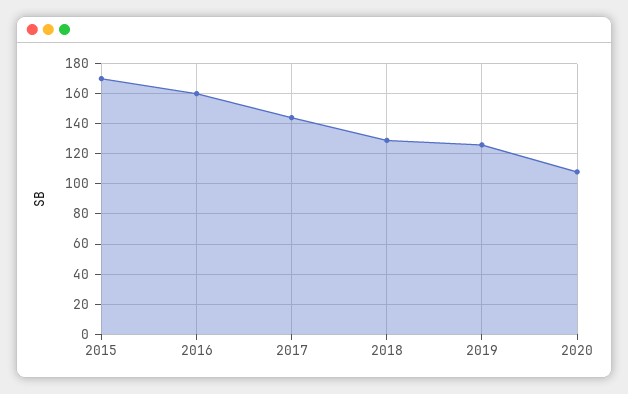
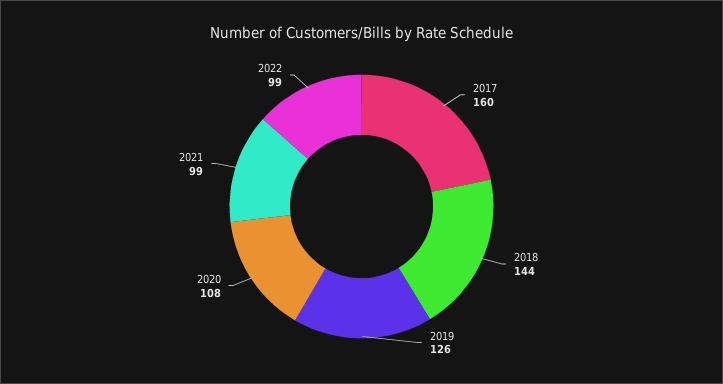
2015: 170 -> none
2016: 160 -> none
2017: 145 -> 160
2018: 130 -> 144
2021: none -> 99
2022: none -> 99

